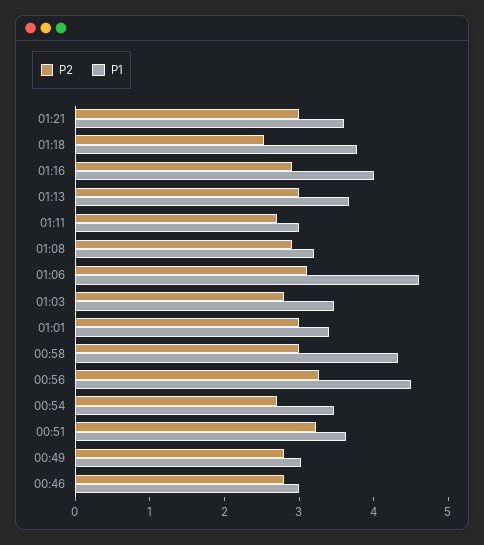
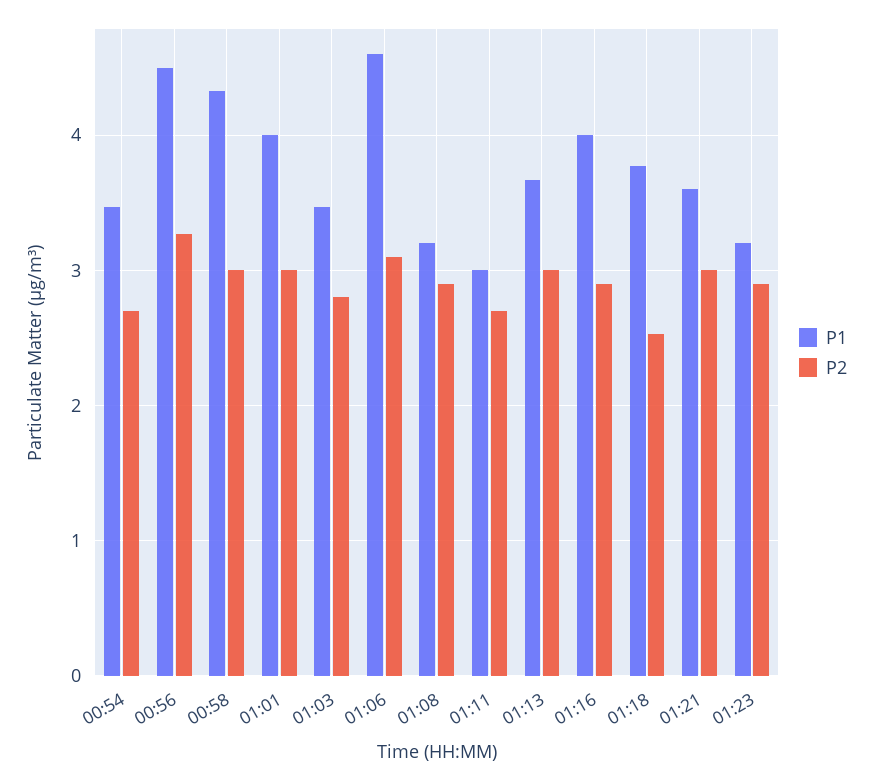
P1, 01:01: 3.4 -> 4
P2, 00:51: 3.2 -> none
P1, 00:51: 3.6 -> none
P2, 00:49: 2.8 -> none
P1, 00:49: 3 -> none
P2, 00:46: 2.8 -> none
P1, 00:46: 3 -> none
P1, 01:23: none -> 3.2
P2, 01:23: none -> 2.9

